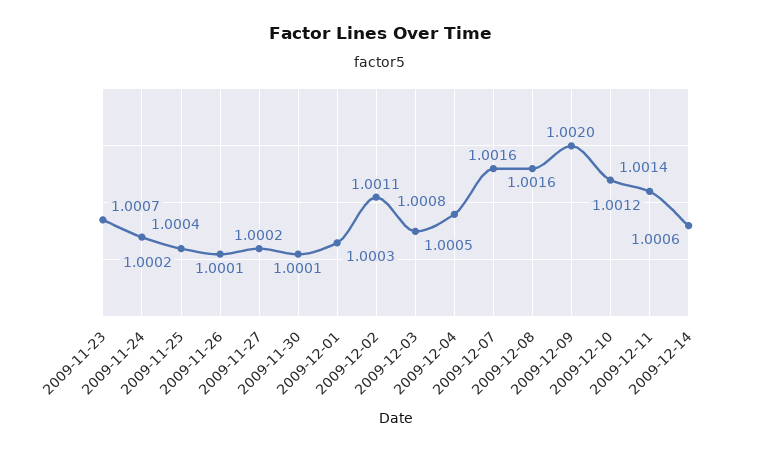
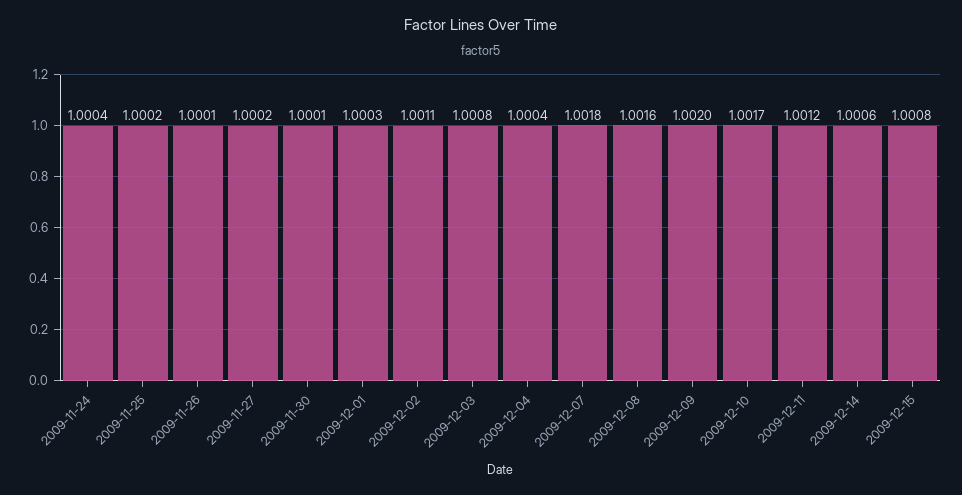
2009-11-23: 1.0007 -> none
2009-12-03: 1.0005 -> 1.0008
2009-12-04: 1.0008 -> 1.0004
2009-12-07: 1.0016 -> 1.0018
2009-12-10: 1.0014 -> 1.0017
2009-12-15: none -> 1.0008

